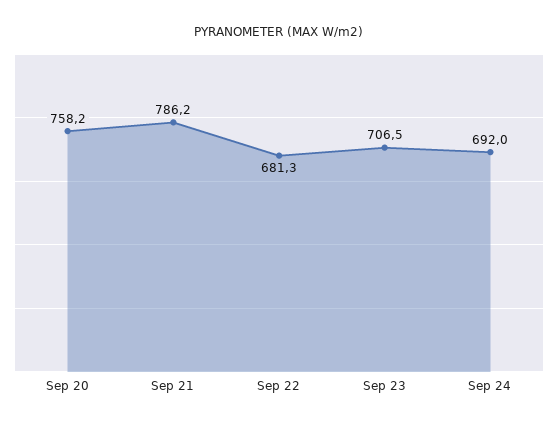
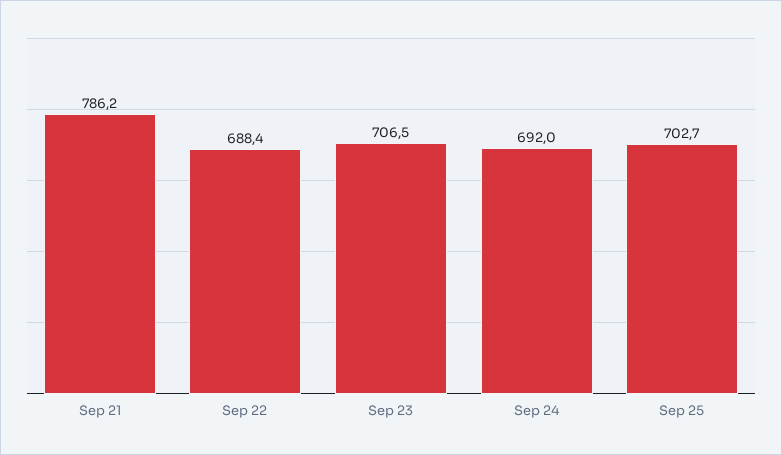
Sep 20: 758.2 -> none
Sep 22: 681.3 -> 688.4
Sep 25: none -> 702.7

